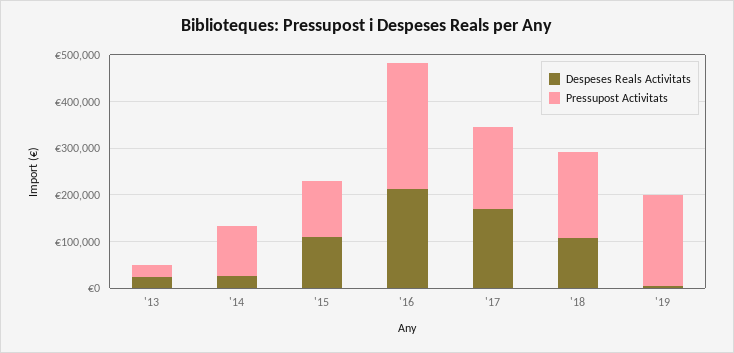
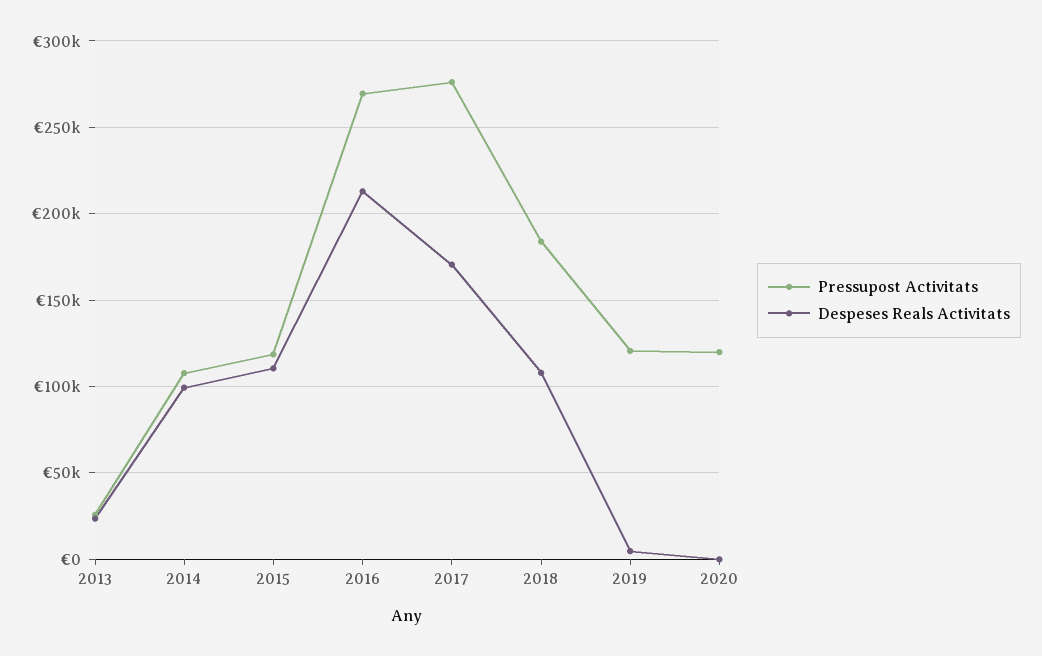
Despeses Reals Activitats, '14: 20000 -> 100000
Pressupost Activitats, '17: 180000 -> 275000
Pressupost Activitats, '19: 200000 -> 120000
Pressupost Activitats, 2020: none -> 120000
Despeses Reals Activitats, 2020: none -> 0

